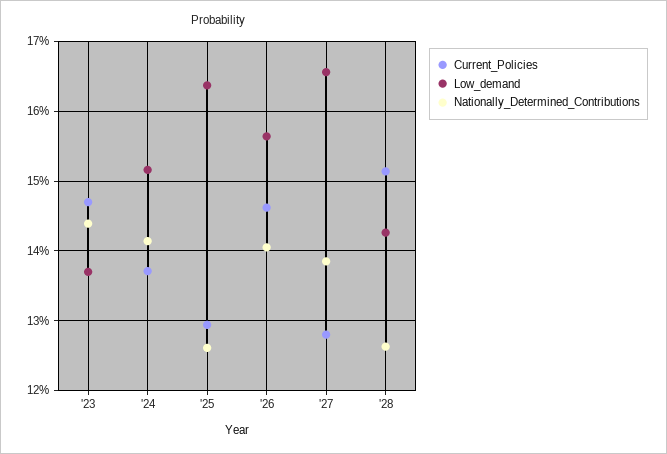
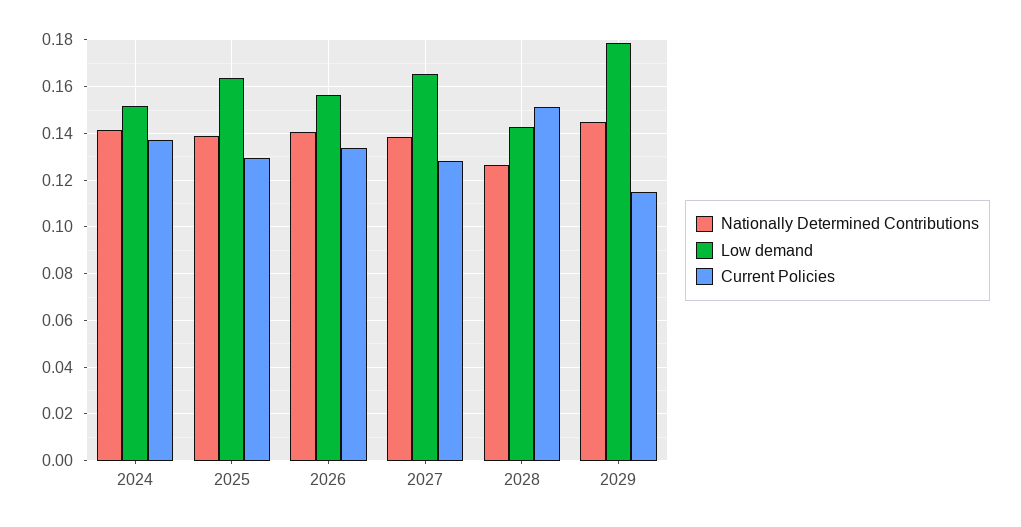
Current_Policies, '23: 0.147 -> none
Low_demand, '23: 0.137 -> none
Nationally_Determined_Contributions, '23: 0.144 -> none
Nationally_Determined_Contributions, '25: 0.126 -> 0.14
Current_Policies, '26: 0.146 -> 0.135
Nationally_Determined_Contributions, 2029: none -> 0.145
Low_demand, 2029: none -> 0.18
Current_Policies, 2029: none -> 0.115

